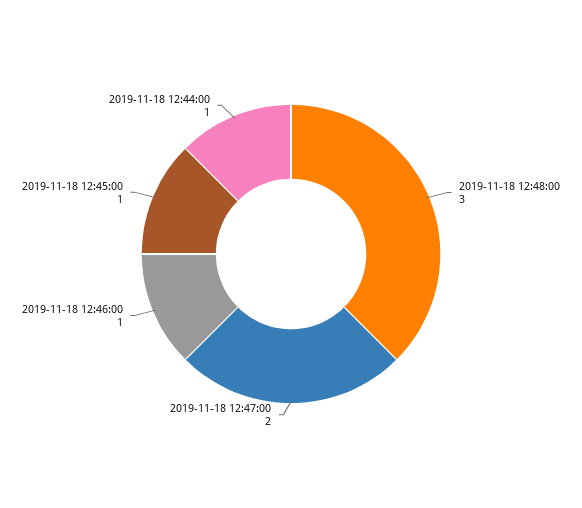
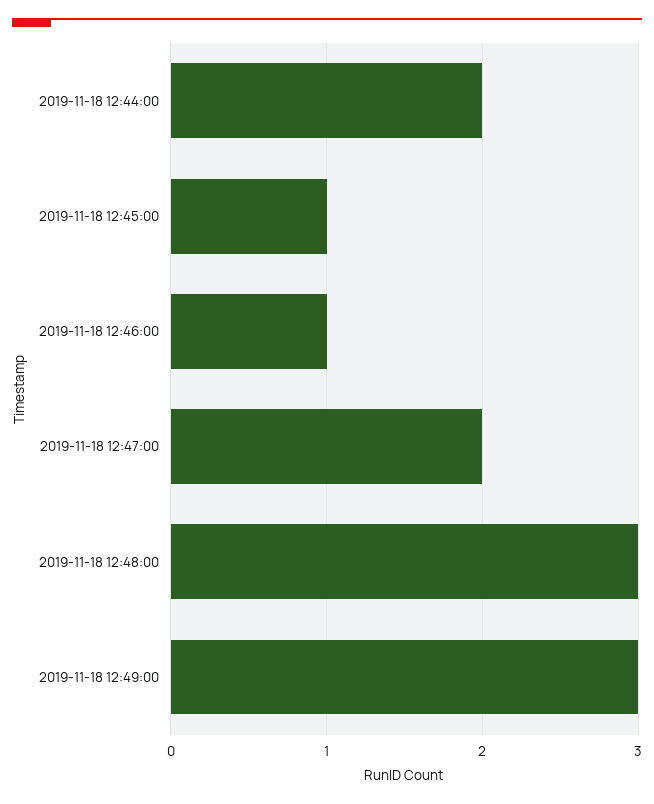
2019-11-18 12:44:00: 1 -> 2
2019-11-18 12:49:00: none -> 3

